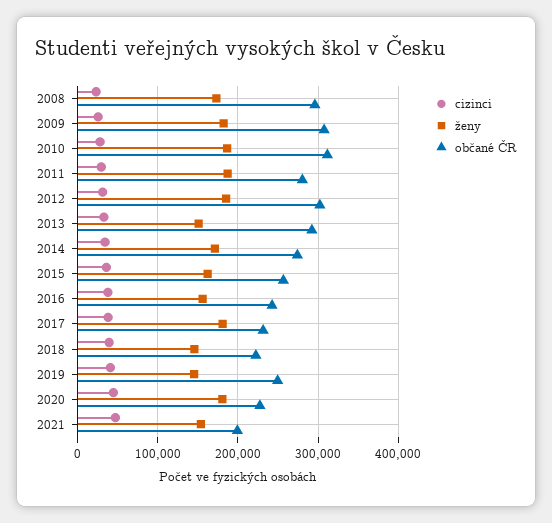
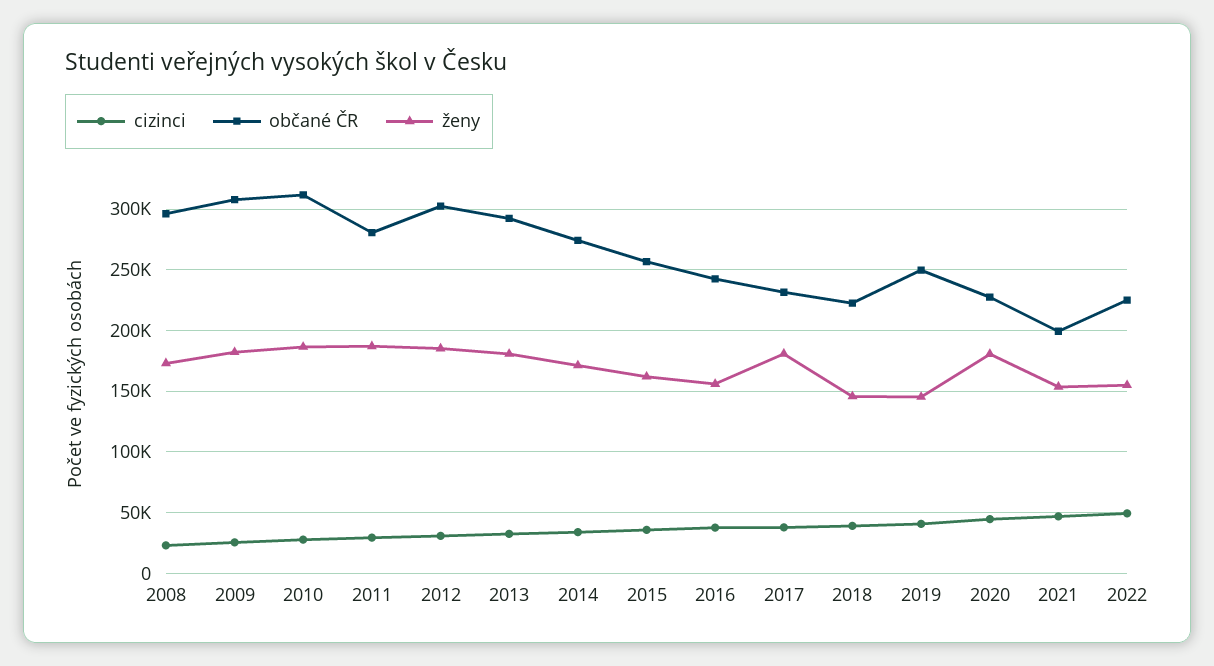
ženy, 2013: 150000 -> 180000
cizinci, 2022: none -> 50000
občané ČR, 2022: none -> 225000
ženy, 2022: none -> 155000

